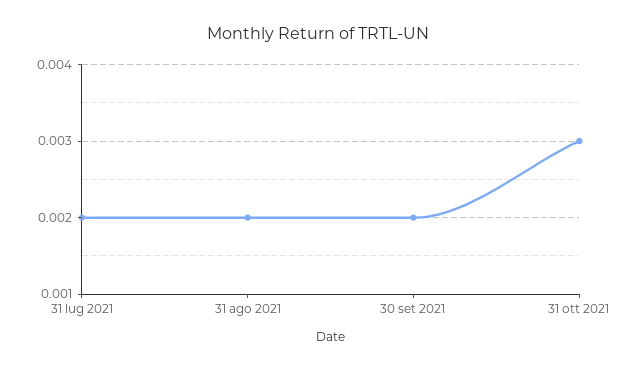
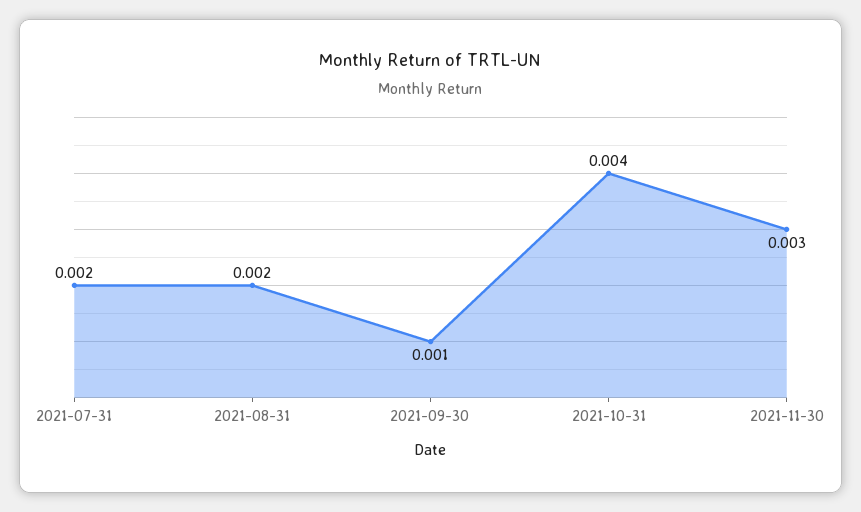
30 set 2021: 0.002 -> 0.001
31 ott 2021: 0.003 -> 0.004
2021-11-30: none -> 0.003

